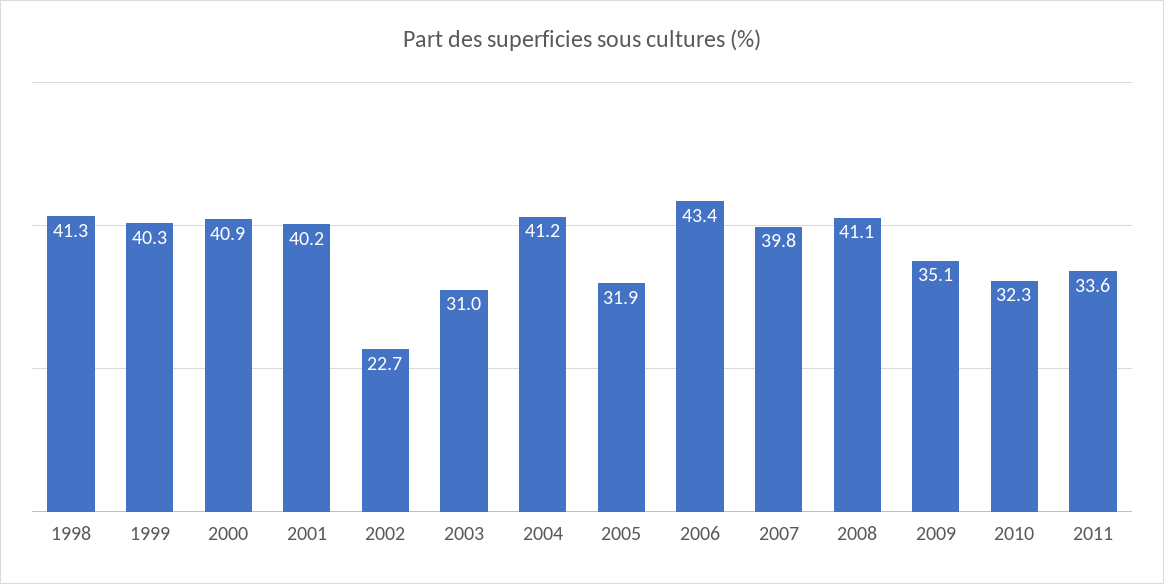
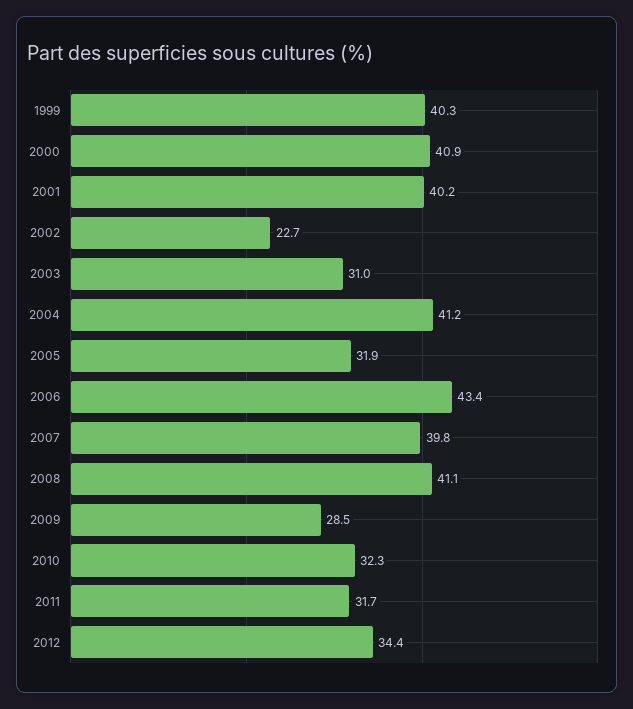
1998: 41.3 -> none
2009: 35.1 -> 28.5
2011: 33.6 -> 31.7
2012: none -> 34.4

